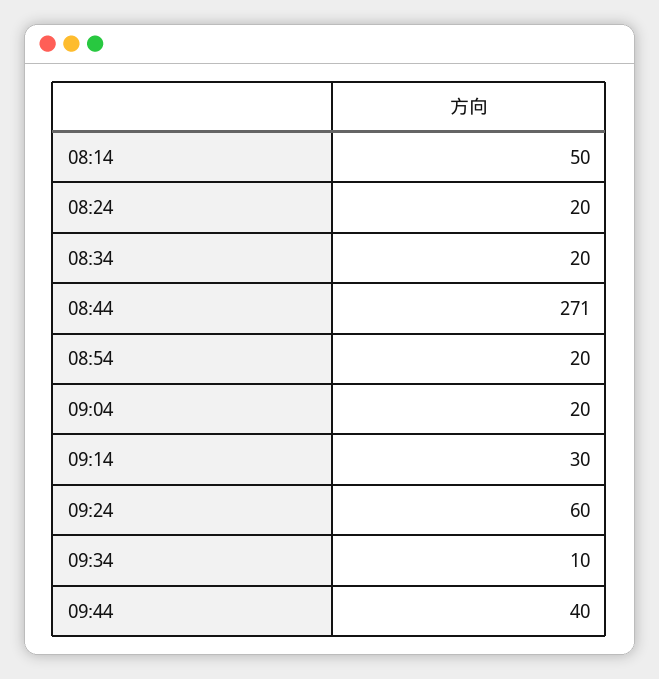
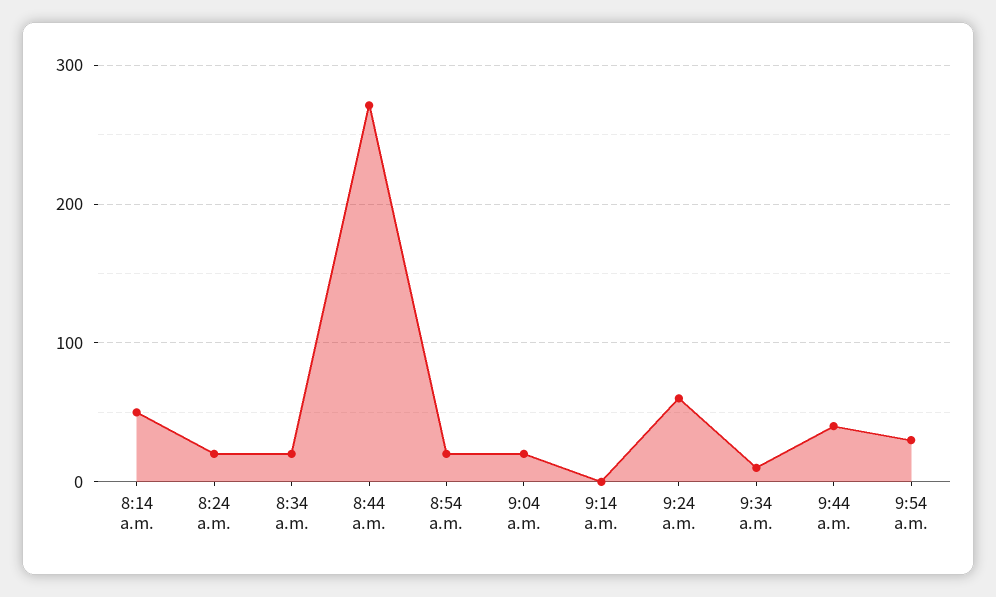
09:14: 30 -> 0
9:54 a.m.: none -> 30

